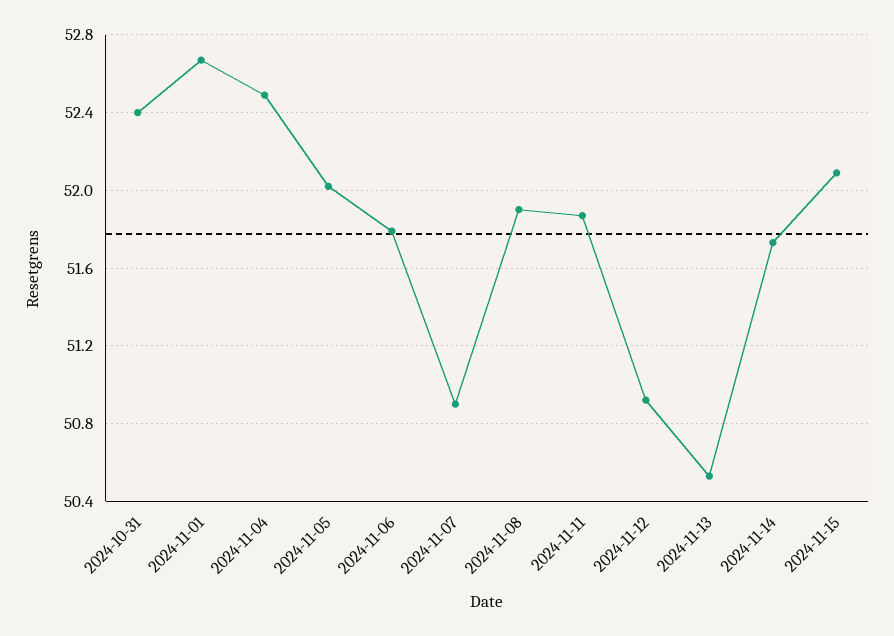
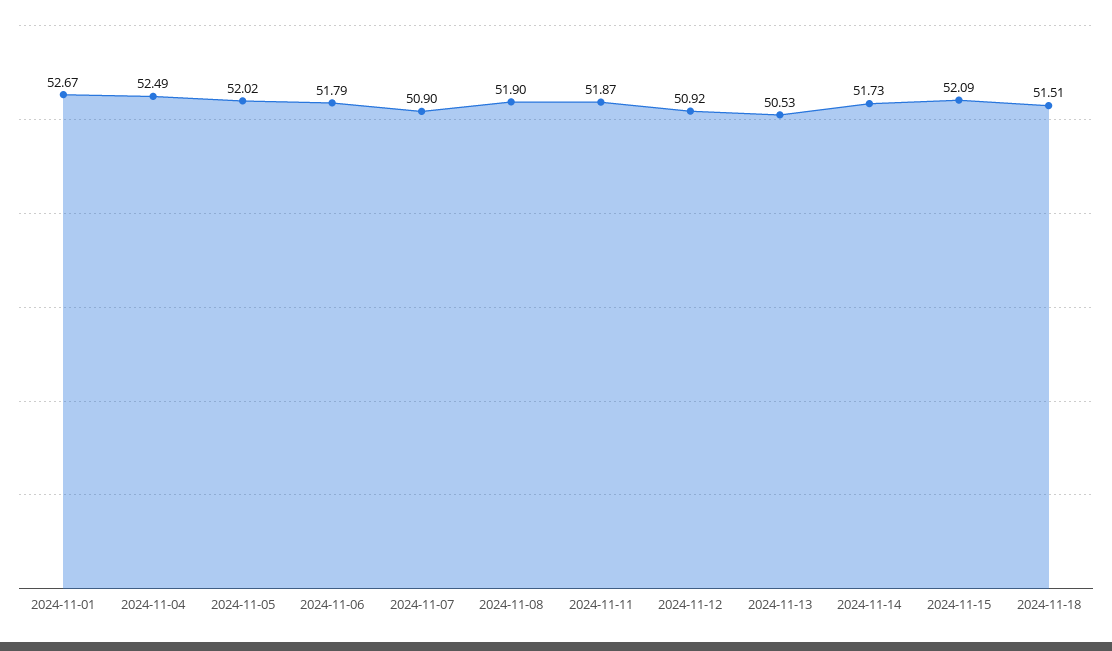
2024-10-31: 52.4 -> none
2024-11-18: none -> 51.51

